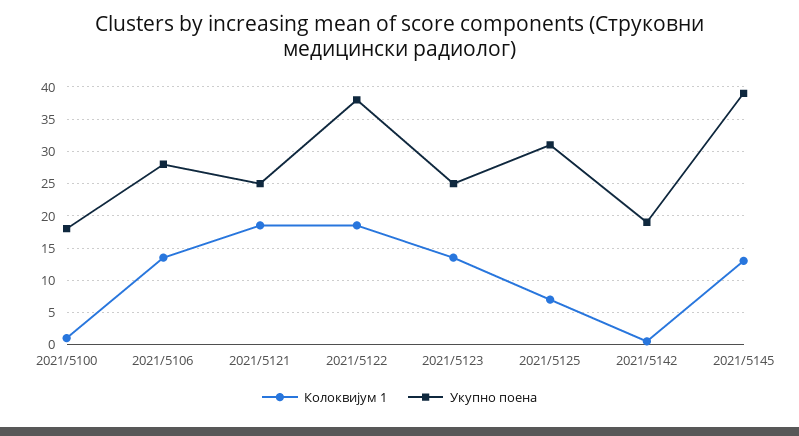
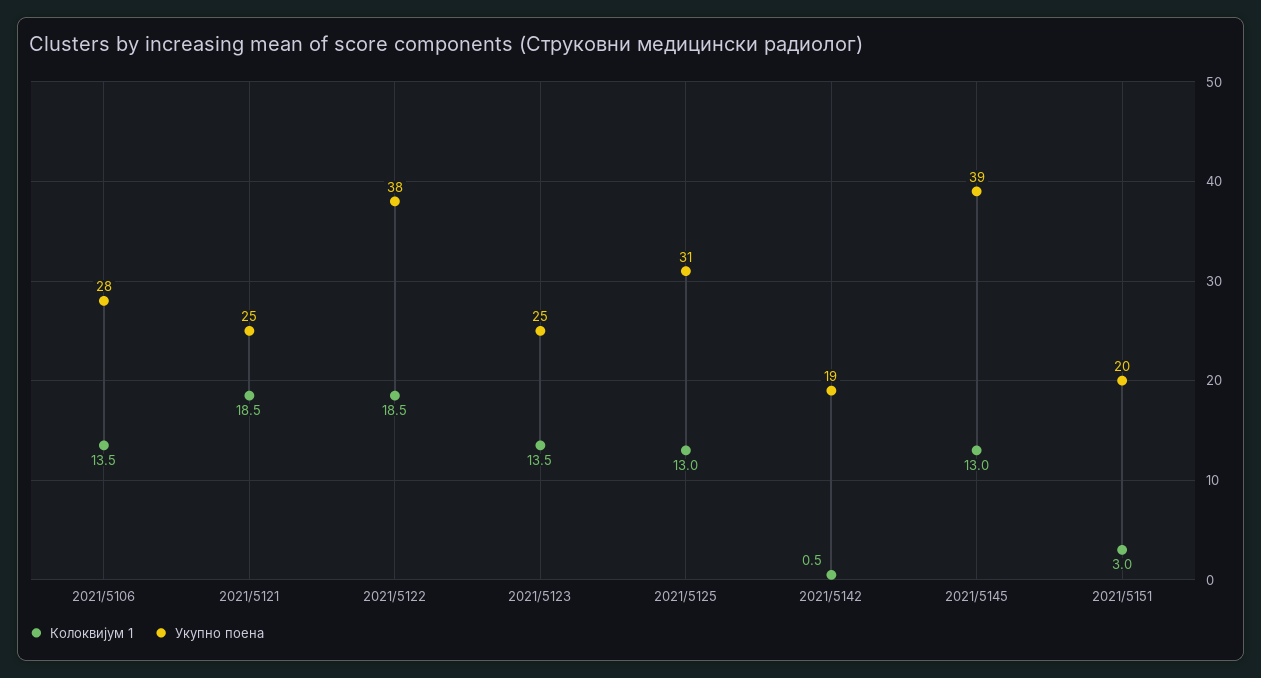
Колоквијум 1, 2021/5100: 1 -> none
Укупно поена, 2021/5100: 18 -> none
Колоквијум 1, 2021/5125: 7 -> 13
Колоквијум 1, 2021/5151: none -> 3
Укупно поена, 2021/5151: none -> 20

